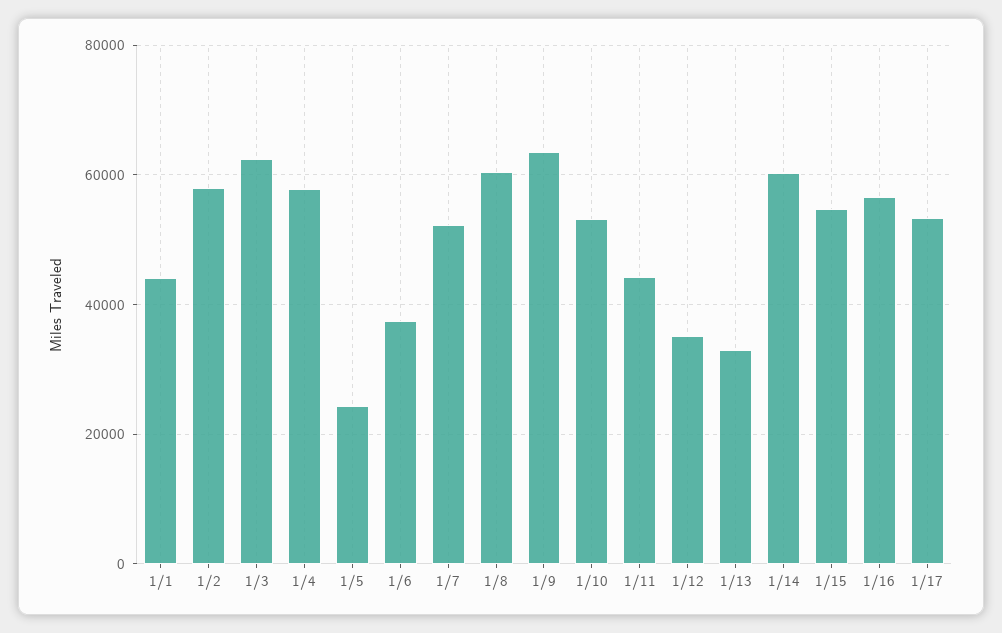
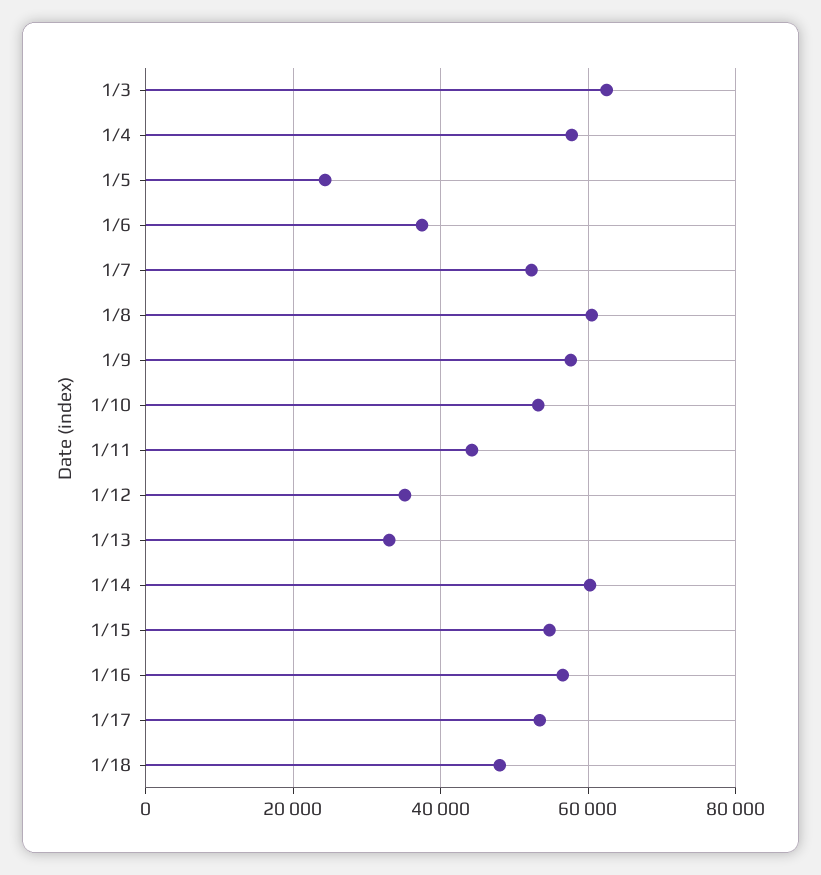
1/1: 44000 -> none
1/2: 58000 -> none
1/9: 64000 -> 58000
1/18: none -> 48000

